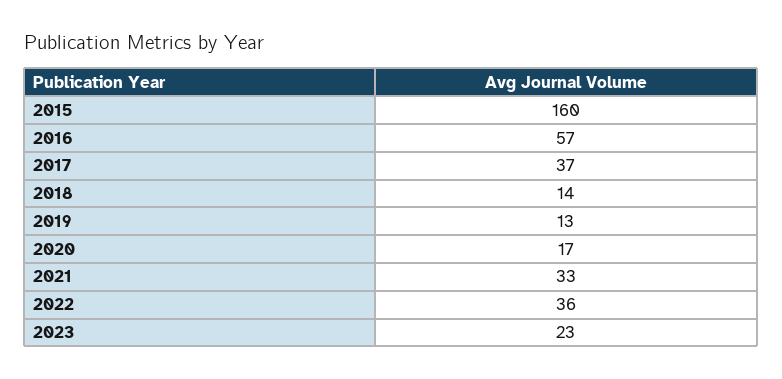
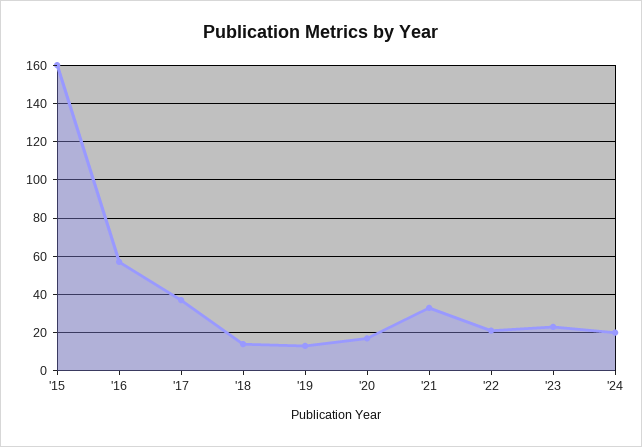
2022: 36 -> 20
'24: none -> 20

